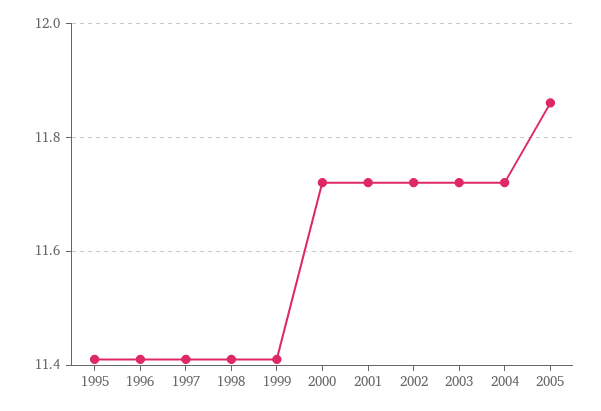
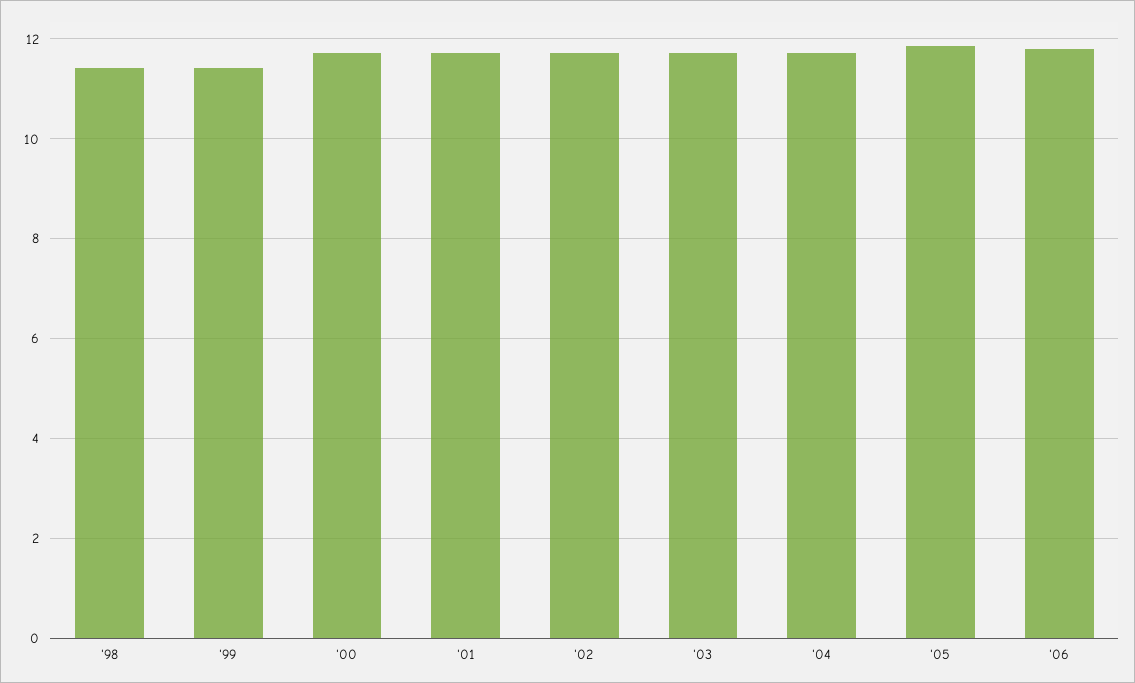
1995: 11.4 -> none
1996: 11.4 -> none
1997: 11.4 -> none
'06: none -> 11.8

